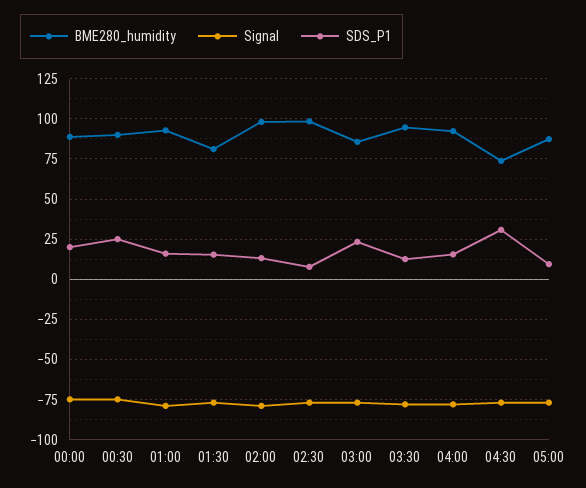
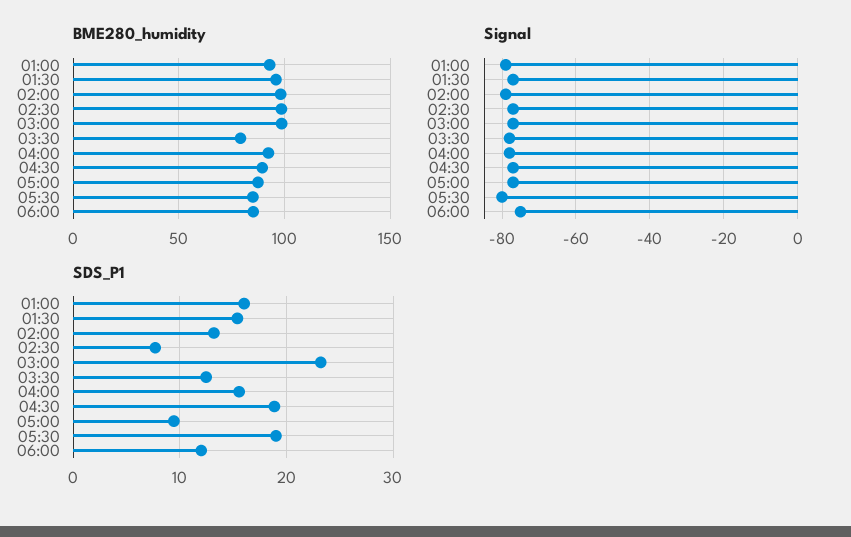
BME280_humidity, 00:00: 90 -> none
Signal, 00:00: -75 -> none
SDS_P1, 00:00: 20 -> none
BME280_humidity, 00:30: 90 -> none
Signal, 00:30: -75 -> none
SDS_P1, 00:30: 25 -> none
BME280_humidity, 01:30: 80 -> 95
BME280_humidity, 03:00: 85 -> 100
BME280_humidity, 03:30: 95 -> 80
BME280_humidity, 04:30: 75 -> 90
SDS_P1, 04:30: 30 -> 19
BME280_humidity, 05:30: none -> 85
BME280_humidity, 06:00: none -> 85
Signal, 05:30: none -> -80
Signal, 06:00: none -> -75
SDS_P1, 05:30: none -> 19
SDS_P1, 06:00: none -> 12

